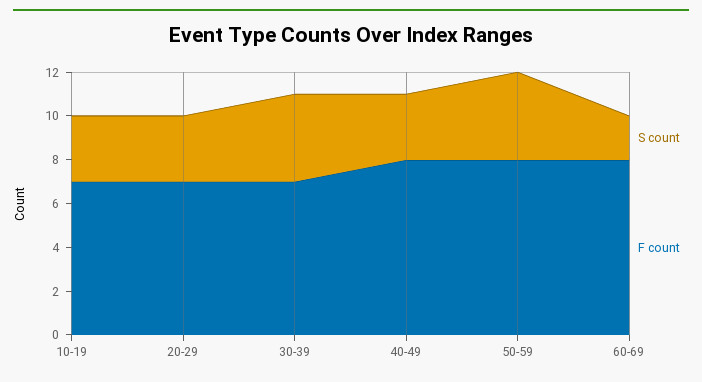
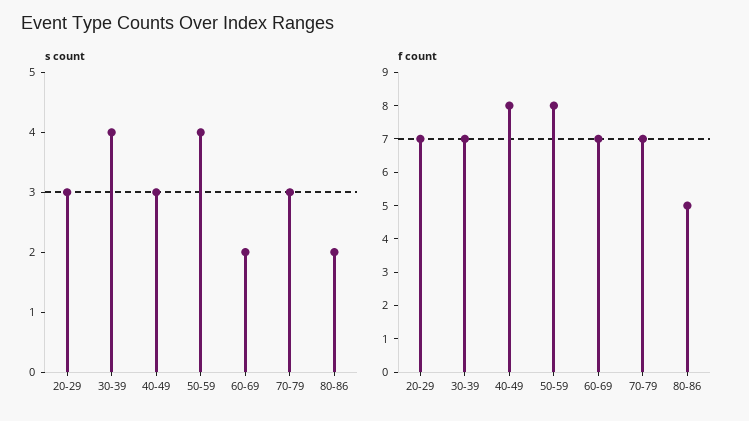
S count, 10-19: 3 -> none
F count, 10-19: 7 -> none
F count, 60-69: 8 -> 7
S count, 70-79: none -> 3
S count, 80-86: none -> 2
F count, 70-79: none -> 7
F count, 80-86: none -> 5

